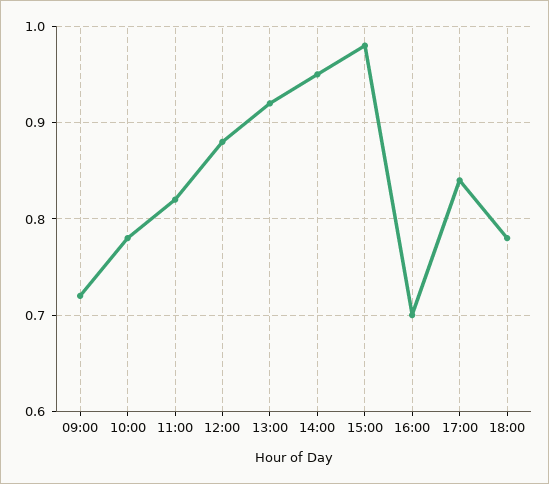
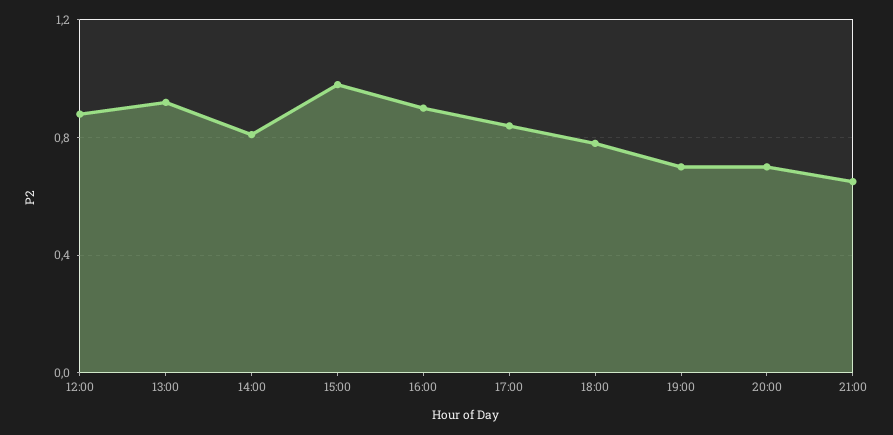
09:00: 0.72 -> none
10:00: 0.78 -> none
11:00: 0.82 -> none
14:00: 0.95 -> 0.8
16:00: 0.7 -> 0.9
19:00: none -> 0.7
20:00: none -> 0.7
21:00: none -> 0.65

